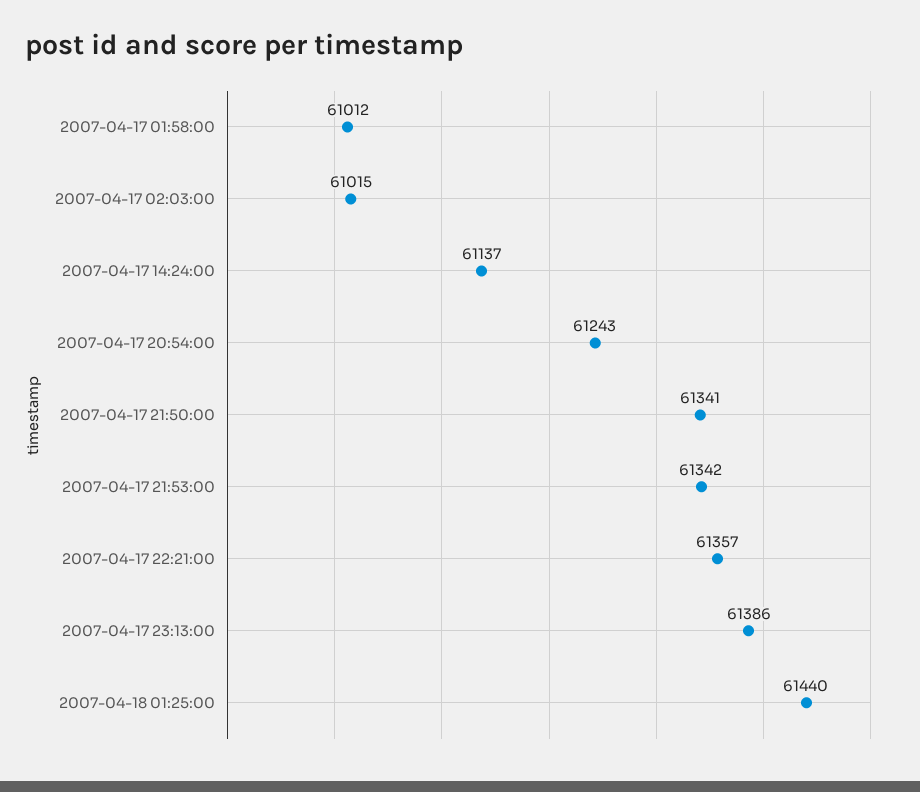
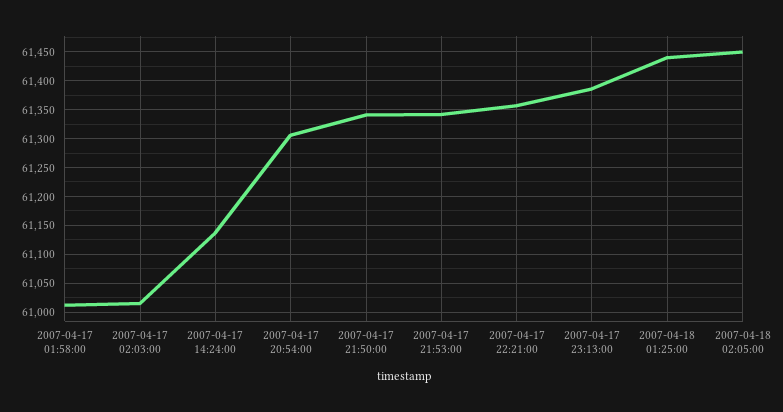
2007-04-17 20:54:00: 61243 -> 61300
2007-04-18 02:05:00: none -> 61450

